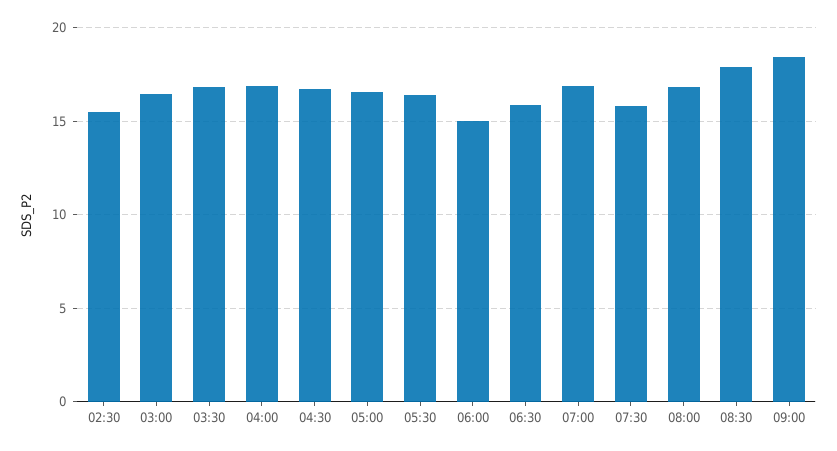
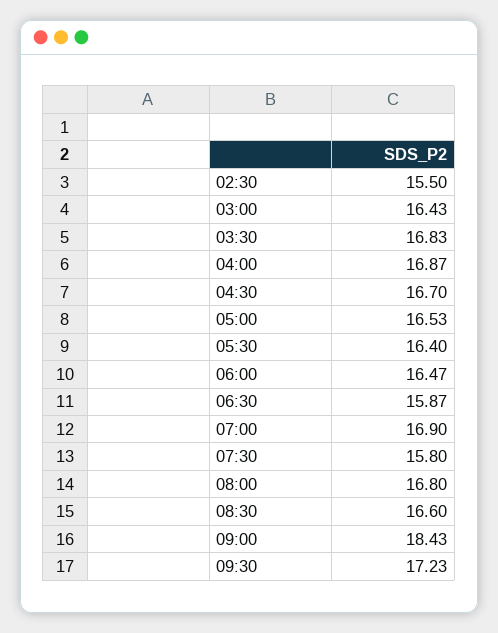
06:00: 15 -> 16.47
08:30: 18 -> 16.6
09:30: none -> 17.23

